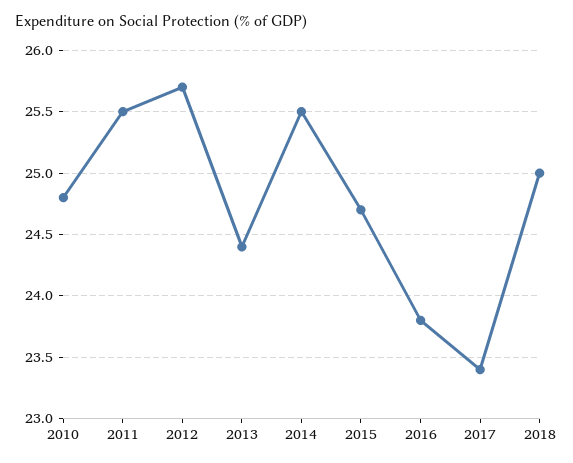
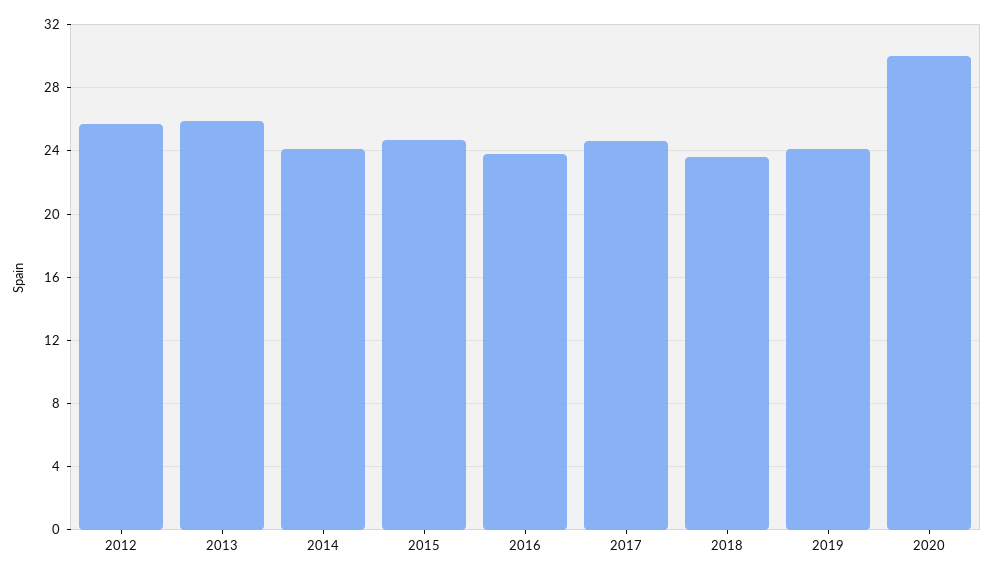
2010: 24.8 -> none
2011: 25.5 -> none
2013: 24.4 -> 26
2014: 25.5 -> 24
2017: 23.4 -> 24.5
2018: 25 -> 23.5
2019: none -> 24
2020: none -> 30

